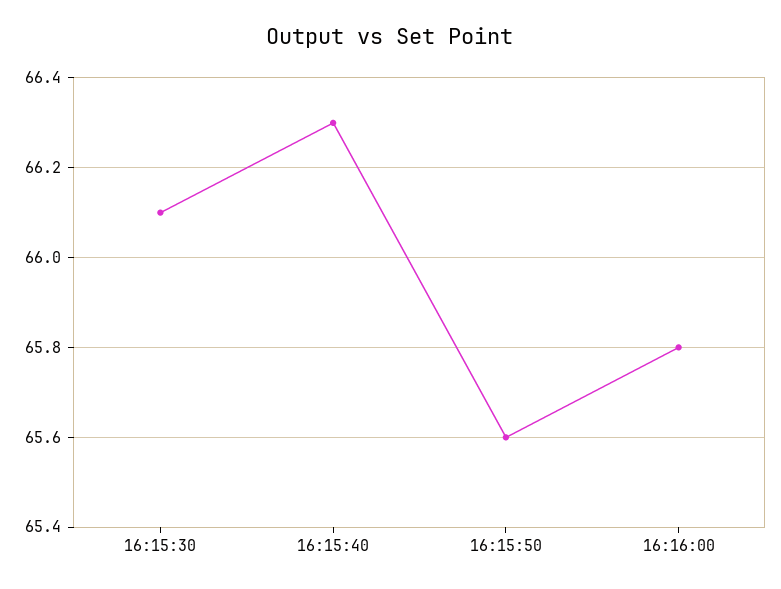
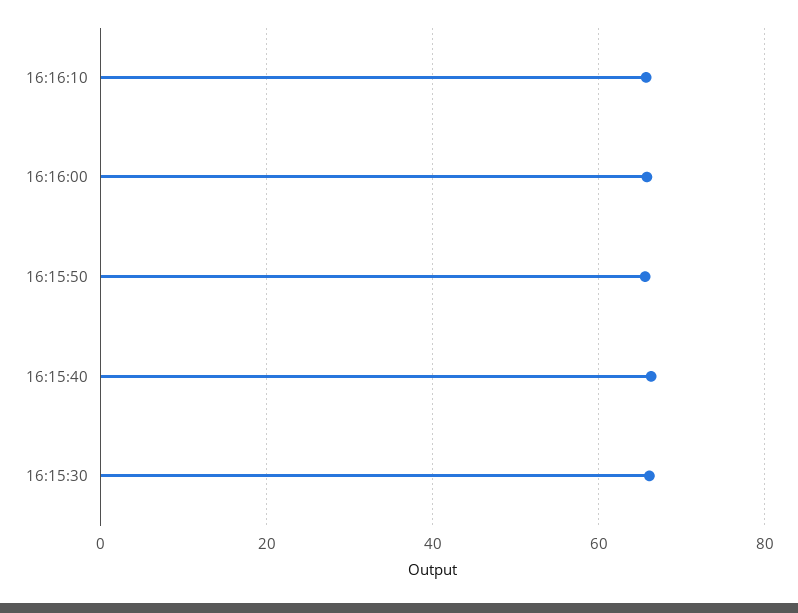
16:16:10: none -> 66

